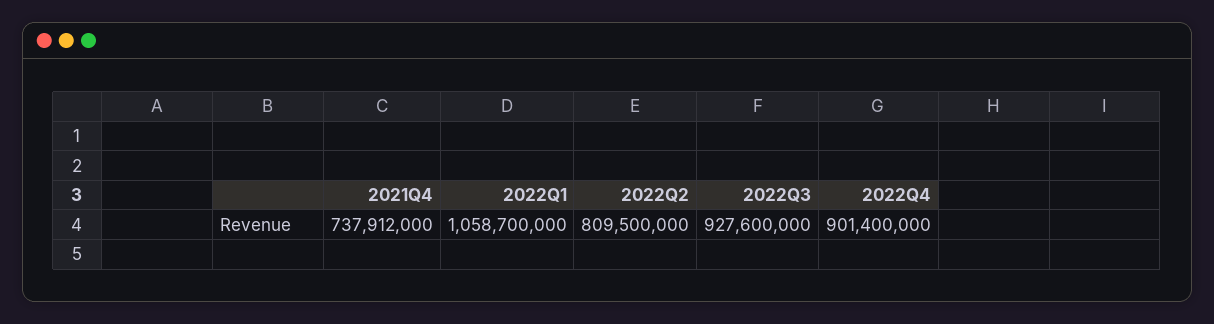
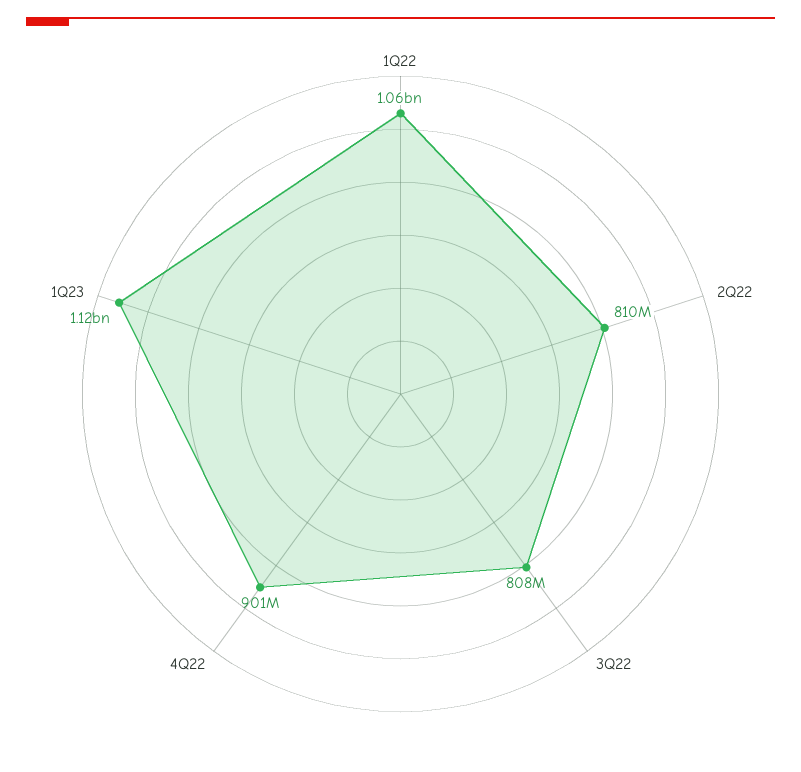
2021Q4: 737912000 -> none
2022Q3: 927600000 -> 808000000
1Q23: none -> 1120000000

